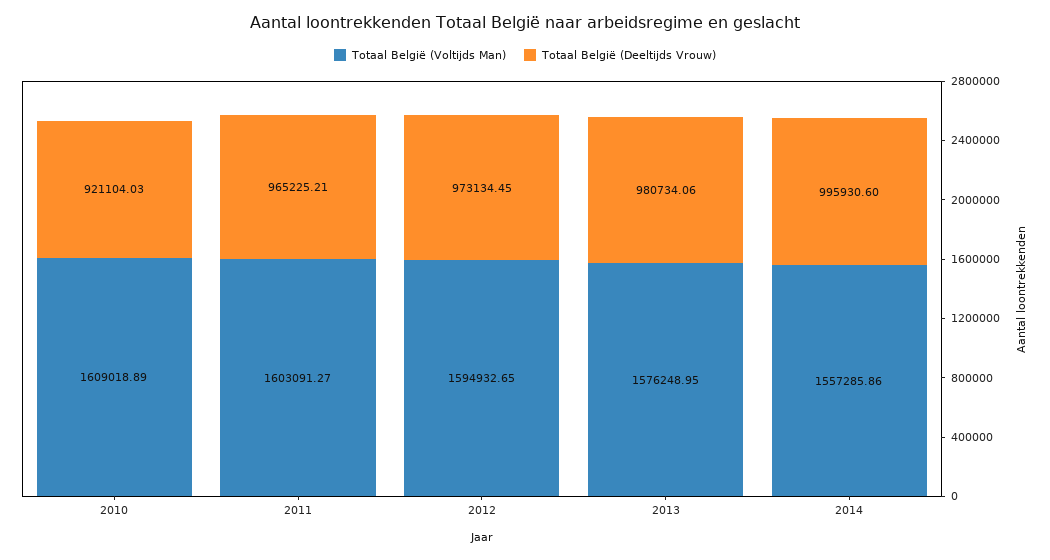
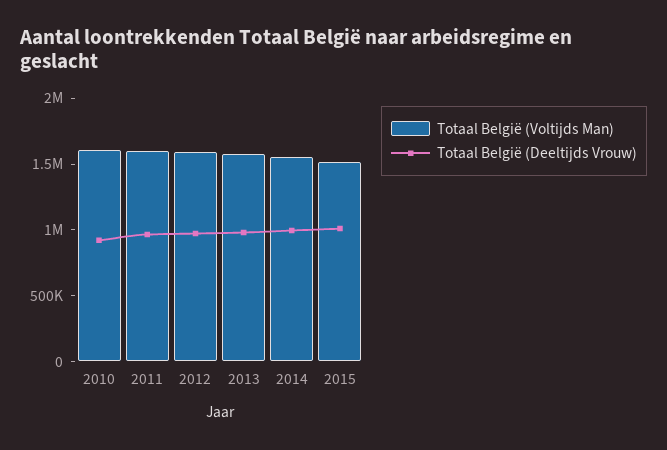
Totaal België (Voltijds Man), 2015: none -> 1500000
Totaal België (Deeltijds Vrouw), 2015: none -> 1000000

